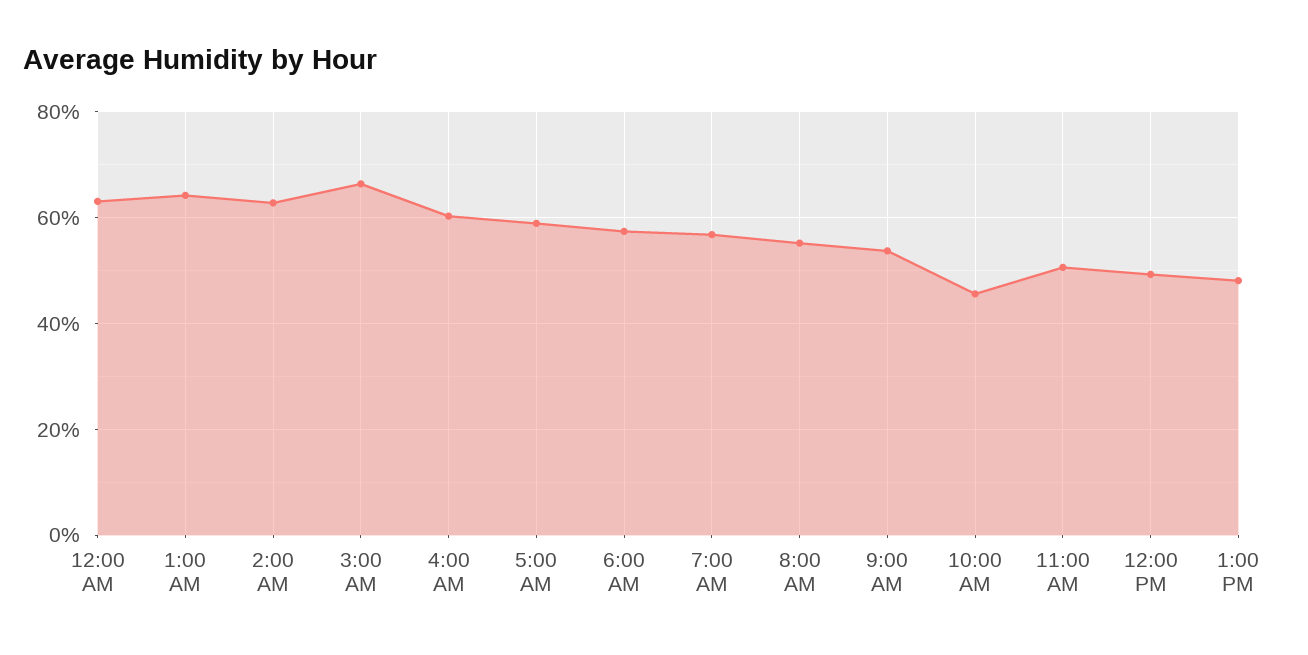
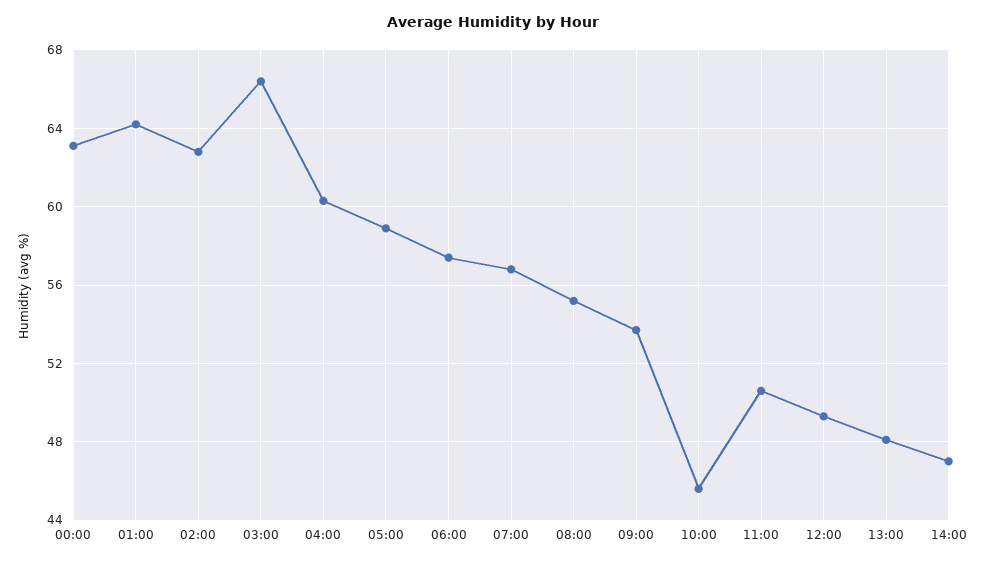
14:00: none -> 47

